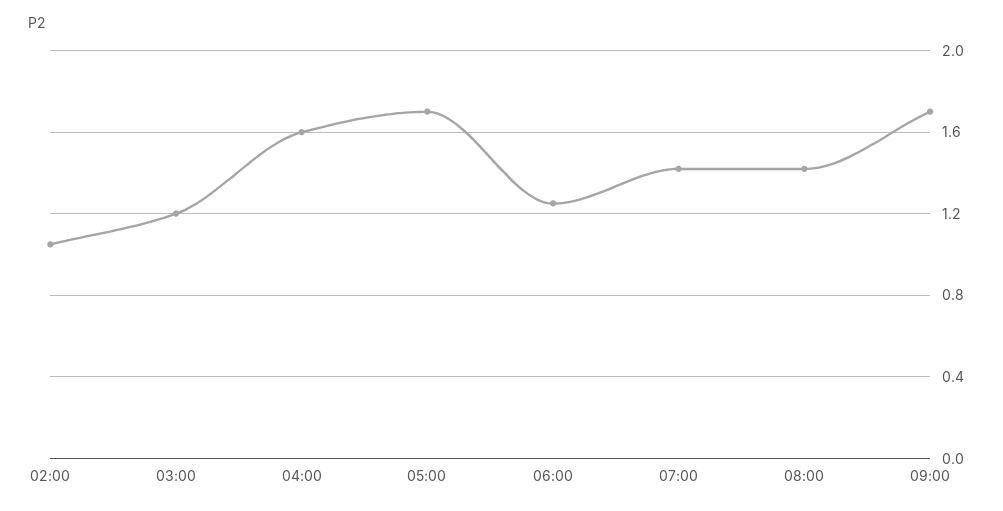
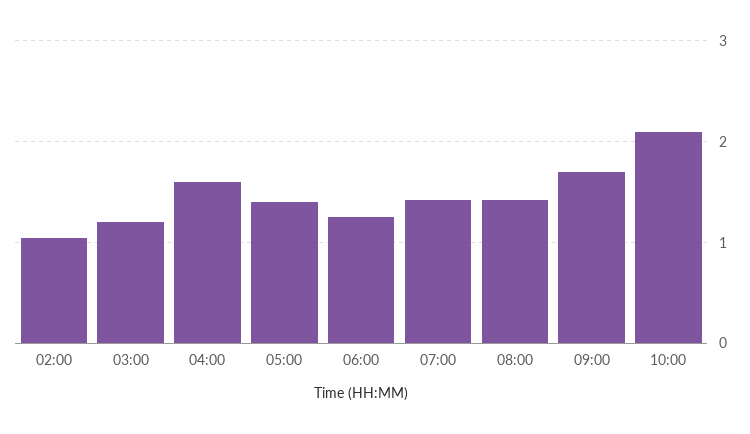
05:00: 1.7 -> 1.4
10:00: none -> 2.1

